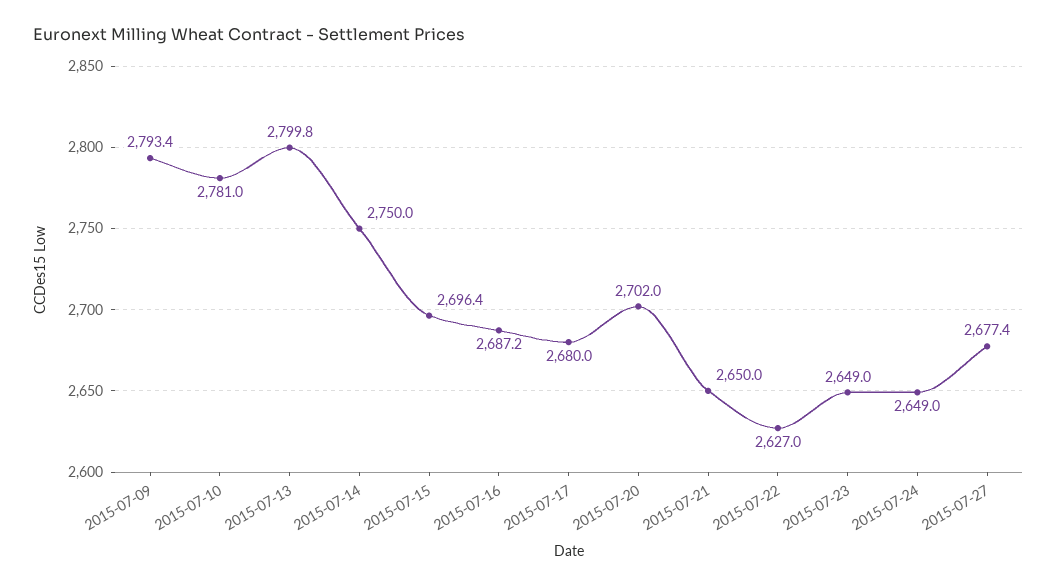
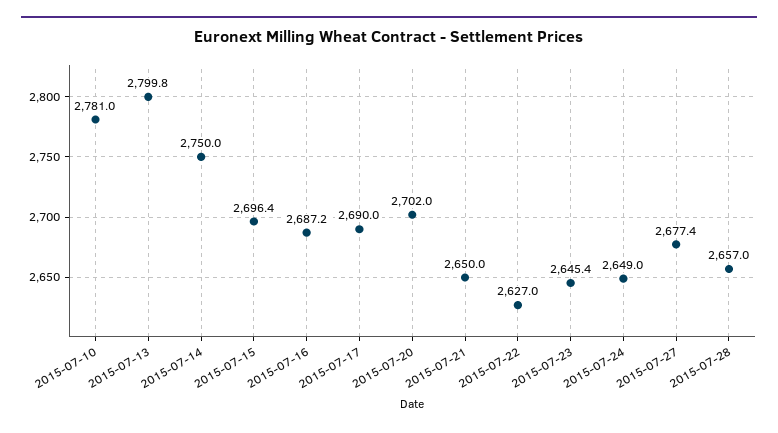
2015-07-09: 2793.4 -> none
2015-07-17: 2680 -> 2690
2015-07-23: 2649 -> 2645.4
2015-07-28: none -> 2657

